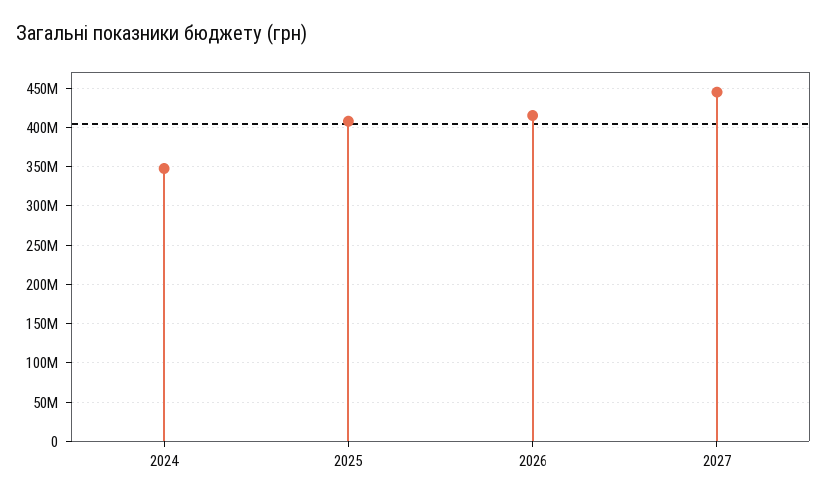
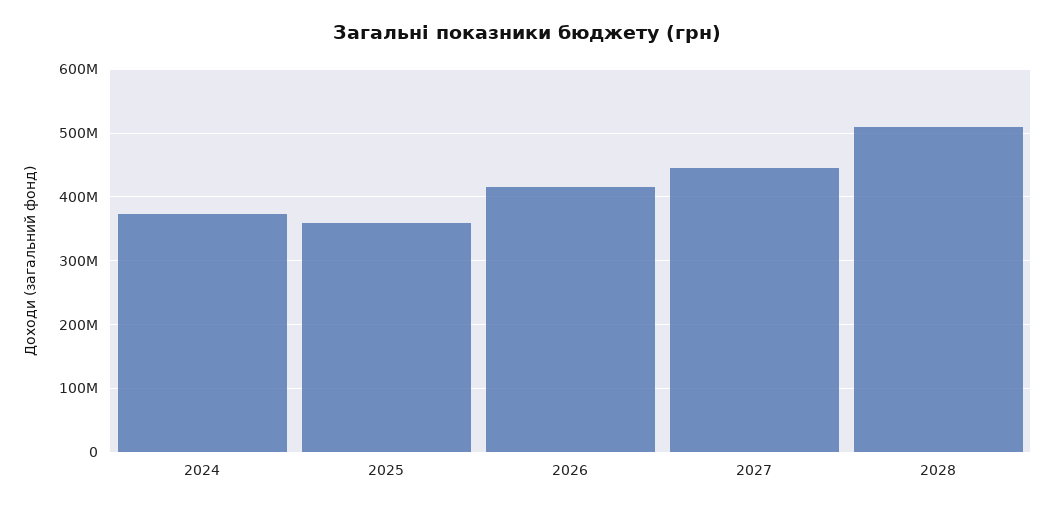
2024: 350000000 -> 370000000
2025: 410000000 -> 360000000
2028: none -> 510000000

